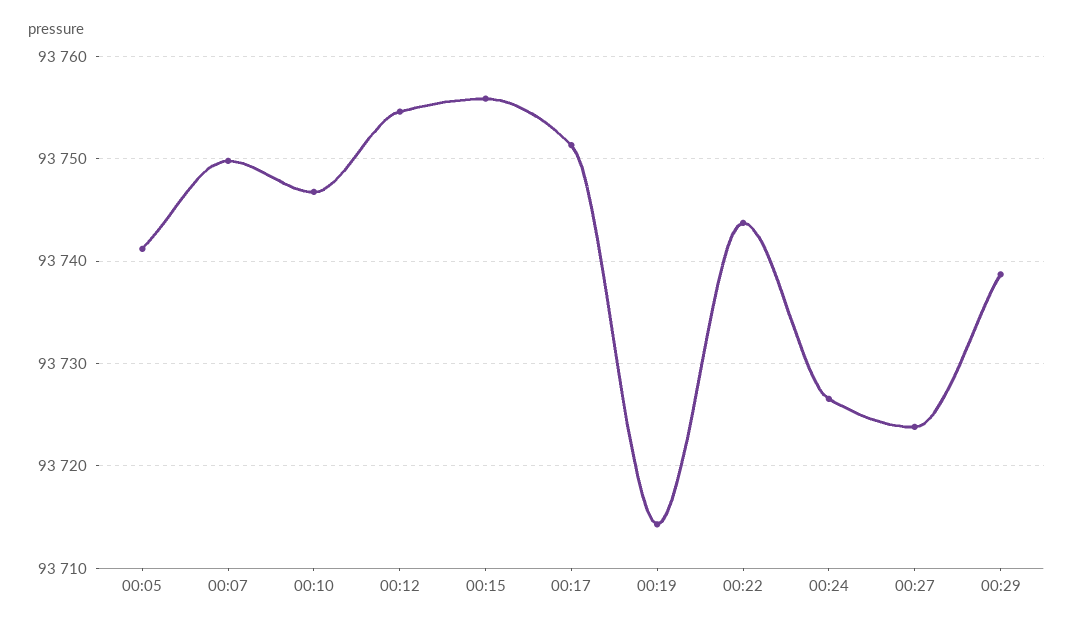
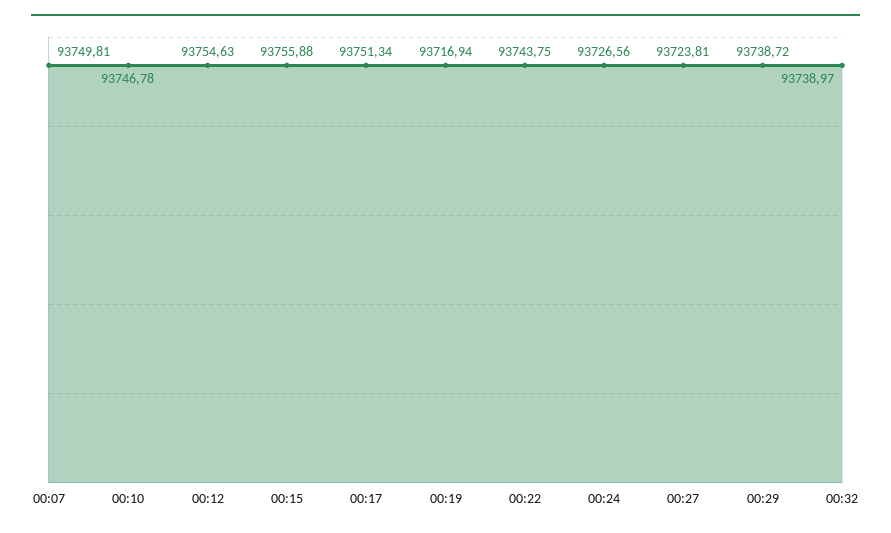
00:05: 93741 -> none
00:19: 93714 -> 93716.94
00:32: none -> 93738.97

